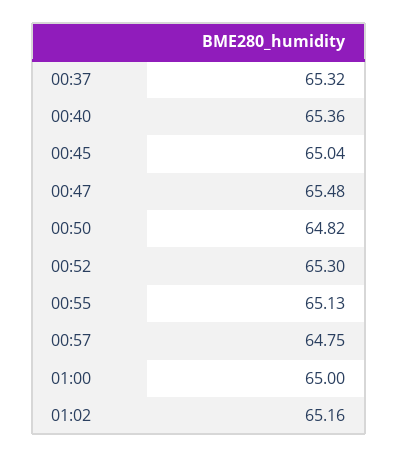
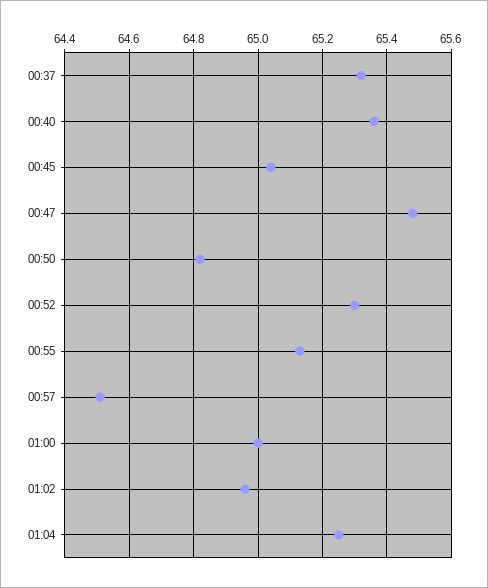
00:57: 64.75 -> 64.5
01:02: 65.16 -> 64.95
01:04: none -> 65.25

